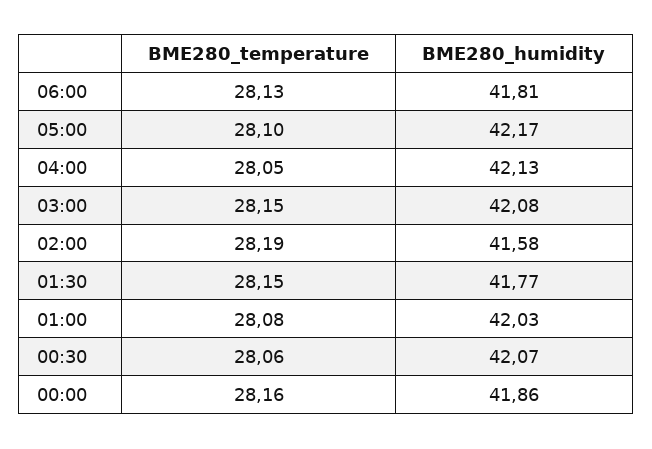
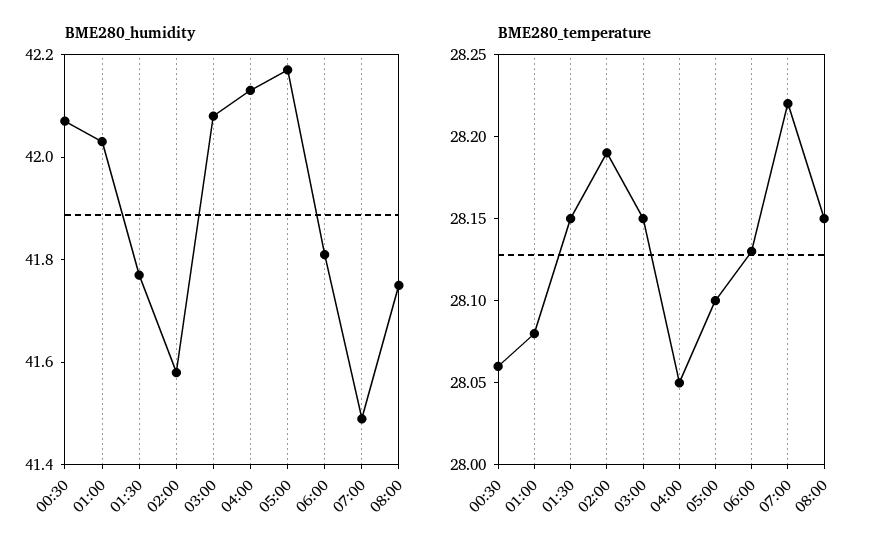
BME280_temperature, 00:00: 28.16 -> none
BME280_humidity, 00:00: 41.86 -> none
BME280_humidity, 07:00: none -> 41.5
BME280_humidity, 08:00: none -> 41.75
BME280_temperature, 07:00: none -> 28.22
BME280_temperature, 08:00: none -> 28.15

